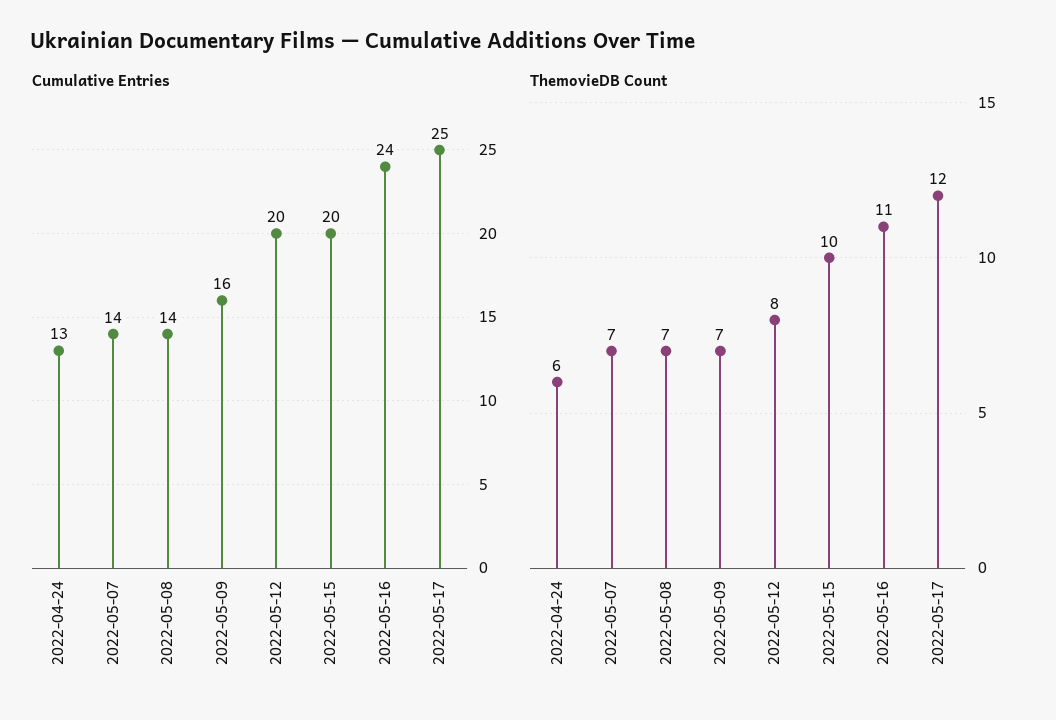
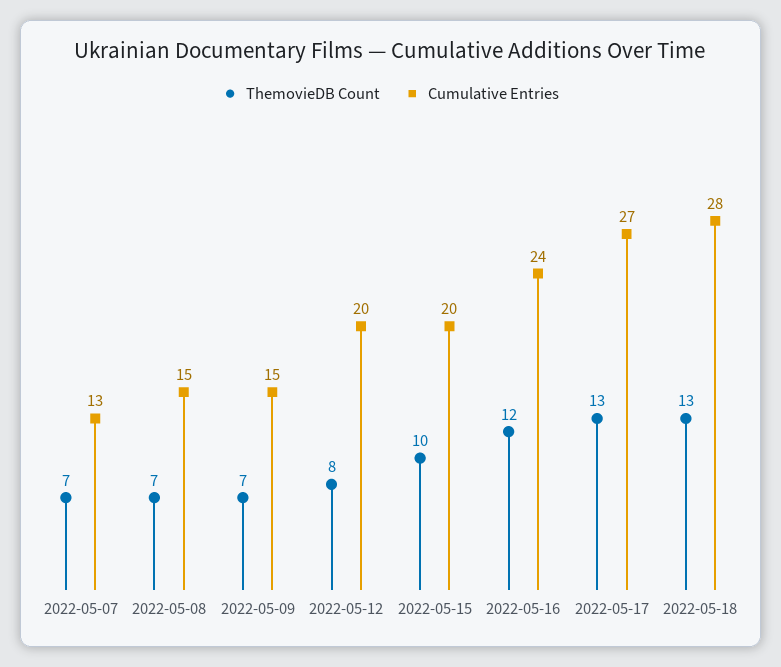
Cumulative Entries, 2022-04-24: 13 -> none
Cumulative Entries, 2022-05-07: 14 -> 13
Cumulative Entries, 2022-05-08: 14 -> 15
Cumulative Entries, 2022-05-09: 16 -> 15
Cumulative Entries, 2022-05-17: 25 -> 27
ThemovieDB Count, 2022-04-24: 6 -> none
ThemovieDB Count, 2022-05-16: 11 -> 12
ThemovieDB Count, 2022-05-17: 12 -> 13
ThemovieDB Count, 2022-05-18: none -> 13
Cumulative Entries, 2022-05-18: none -> 28

